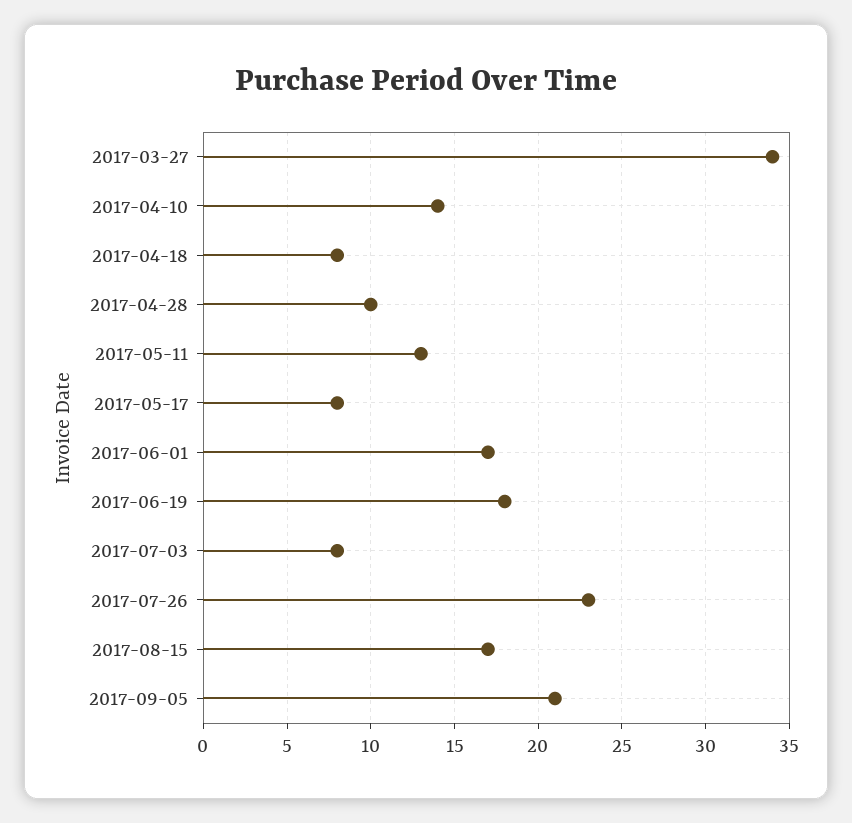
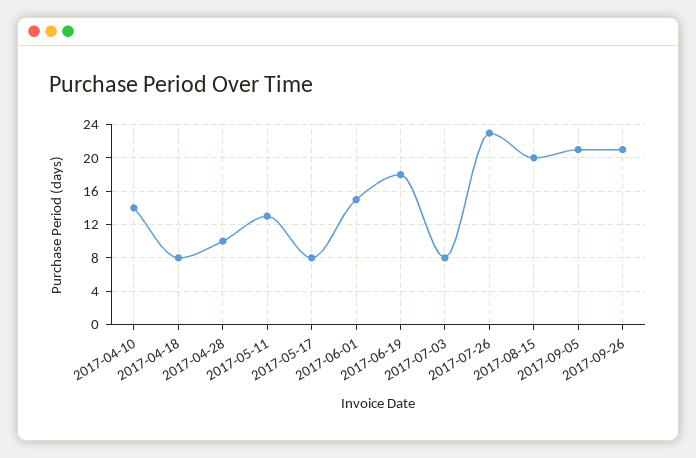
2017-03-27: 34 -> none
2017-06-01: 17 -> 15
2017-08-15: 17 -> 20
2017-09-26: none -> 21

